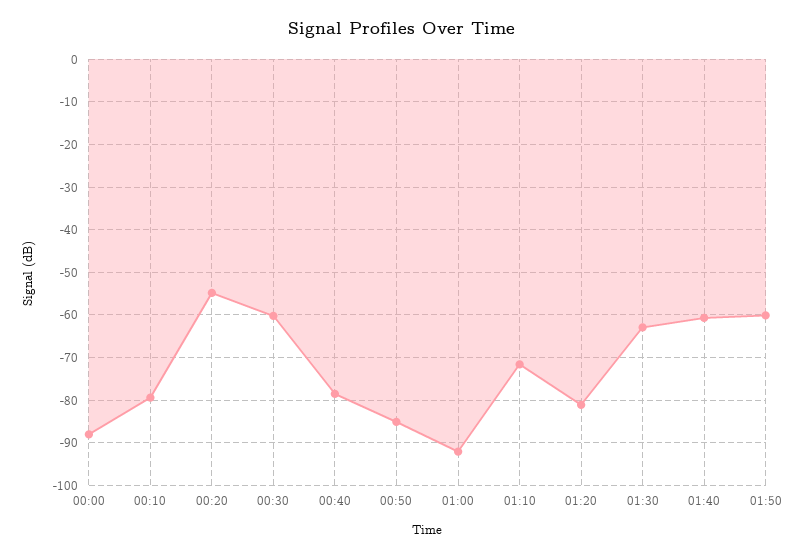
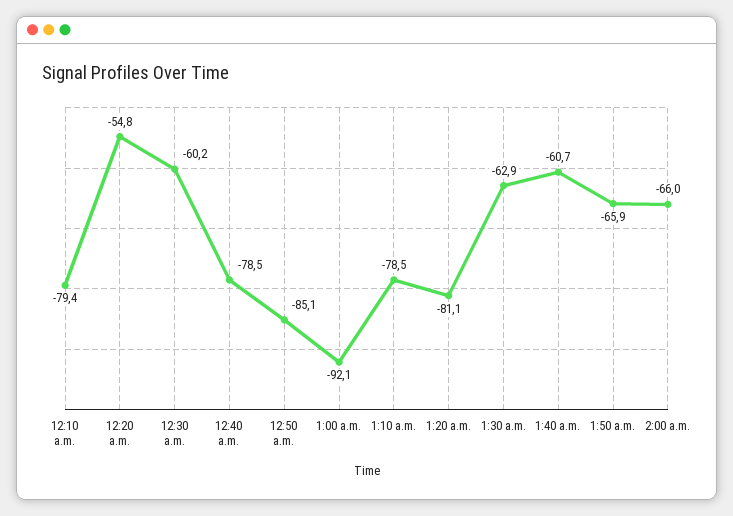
00:00: -88 -> none
01:10: -72 -> -78.5
01:50: -60 -> -65.9
2:00 a.m.: none -> -66

